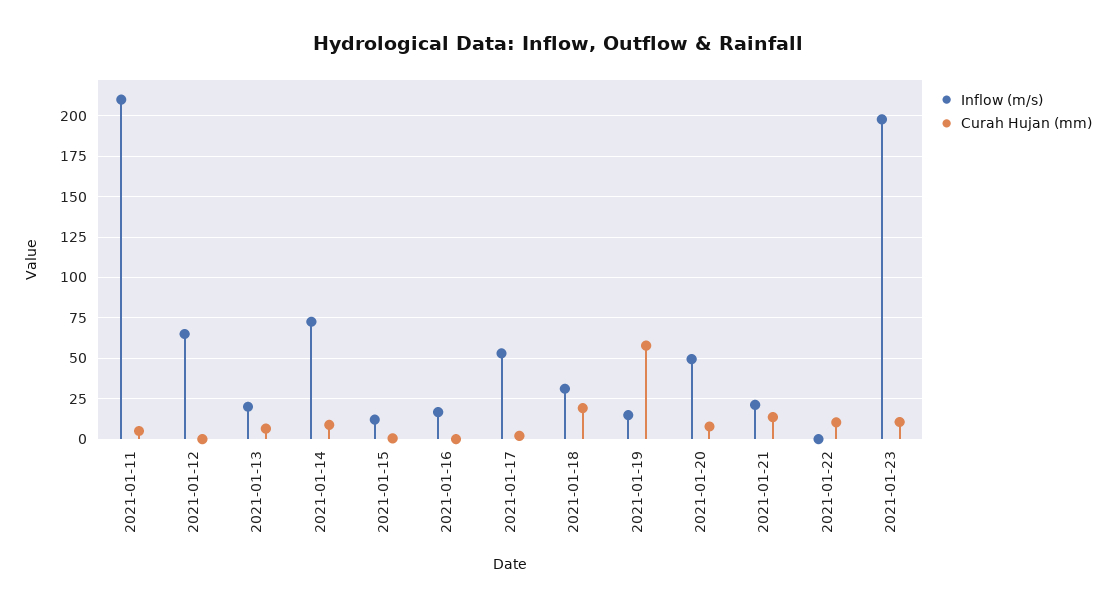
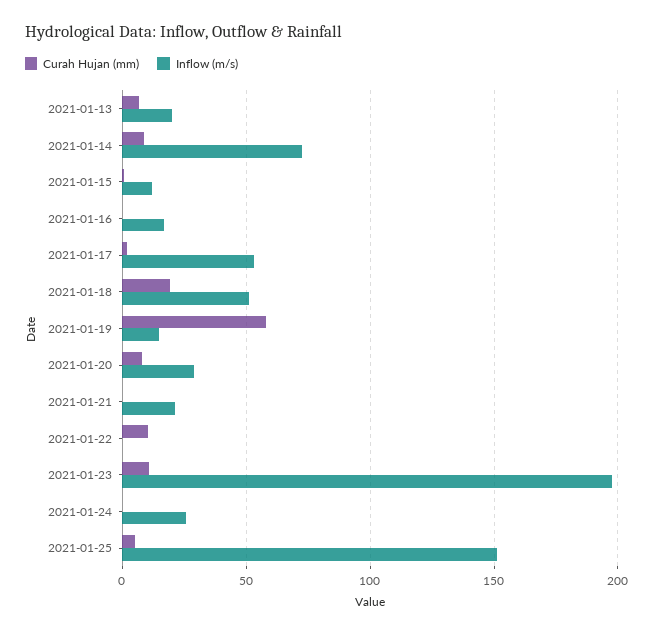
Inflow (m/s), 2021-01-11: 210 -> none
Curah Hujan (mm), 2021-01-11: 5 -> none
Inflow (m/s), 2021-01-12: 65 -> none
Curah Hujan (mm), 2021-01-12: 0 -> none
Inflow (m/s), 2021-01-18: 30 -> 50
Inflow (m/s), 2021-01-20: 50 -> 30
Curah Hujan (mm), 2021-01-21: 15 -> 0
Curah Hujan (mm), 2021-01-24: none -> 0
Inflow (m/s), 2021-01-24: none -> 25
Curah Hujan (mm), 2021-01-25: none -> 5
Inflow (m/s), 2021-01-25: none -> 150

